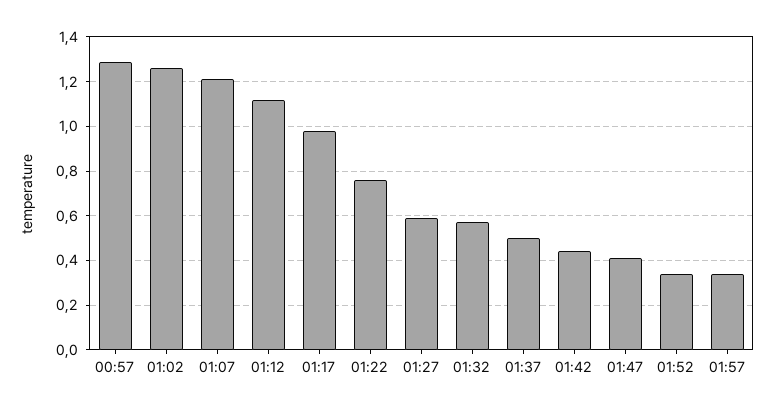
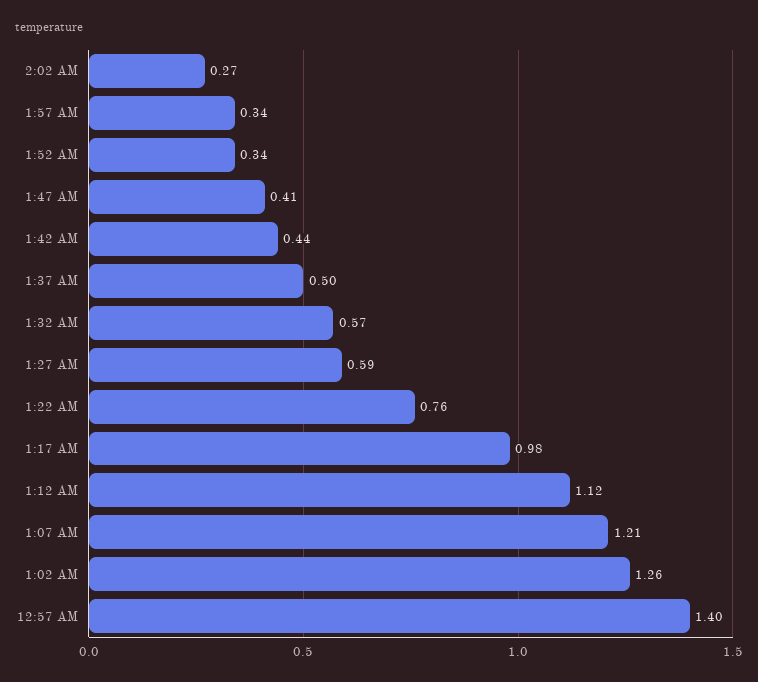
00:57: 1.3 -> 1.4
2:02 AM: none -> 0.27

